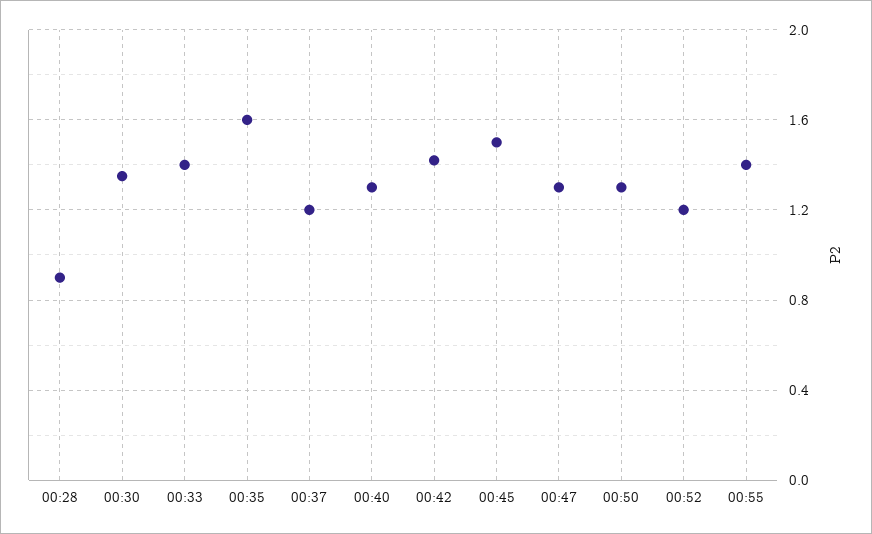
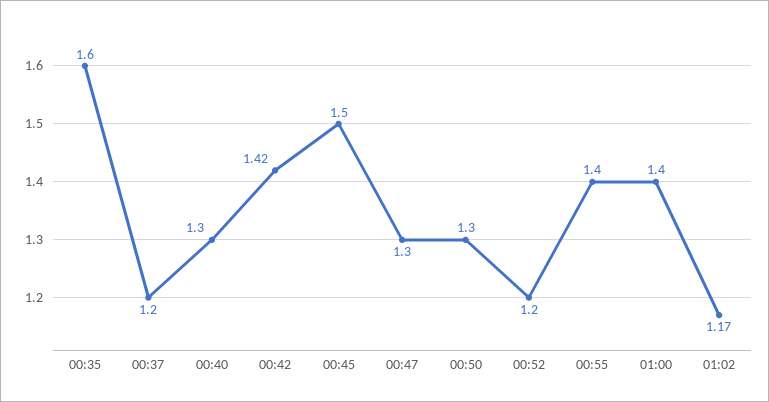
00:28: 0.9 -> none
00:30: 1.35 -> none
00:33: 1.4 -> none
01:00: none -> 1.4
01:02: none -> 1.17

